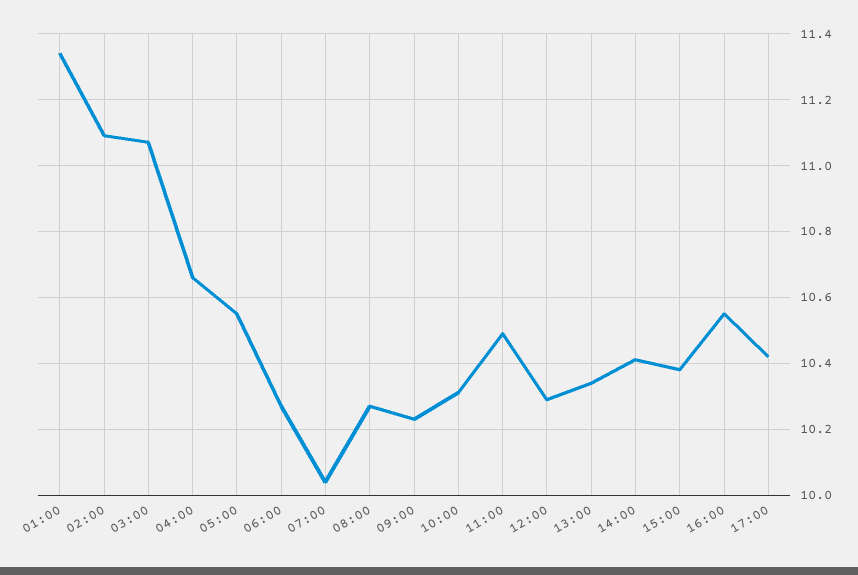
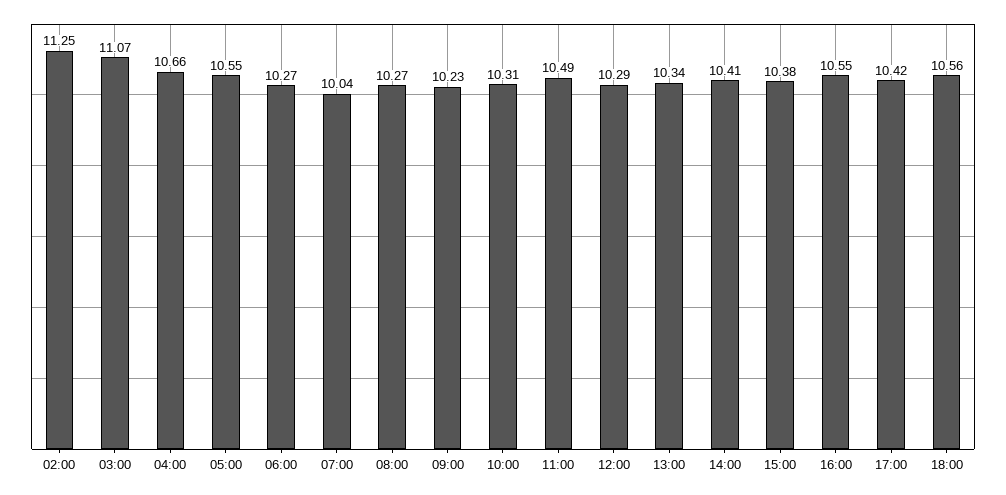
01:00: 11.35 -> none
02:00: 11.1 -> 11.25
18:00: none -> 10.56

